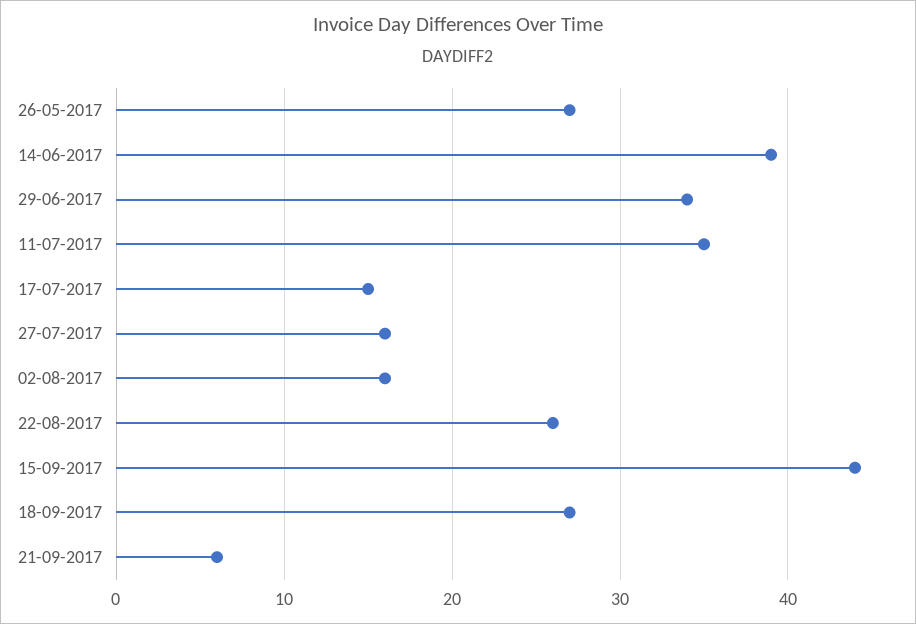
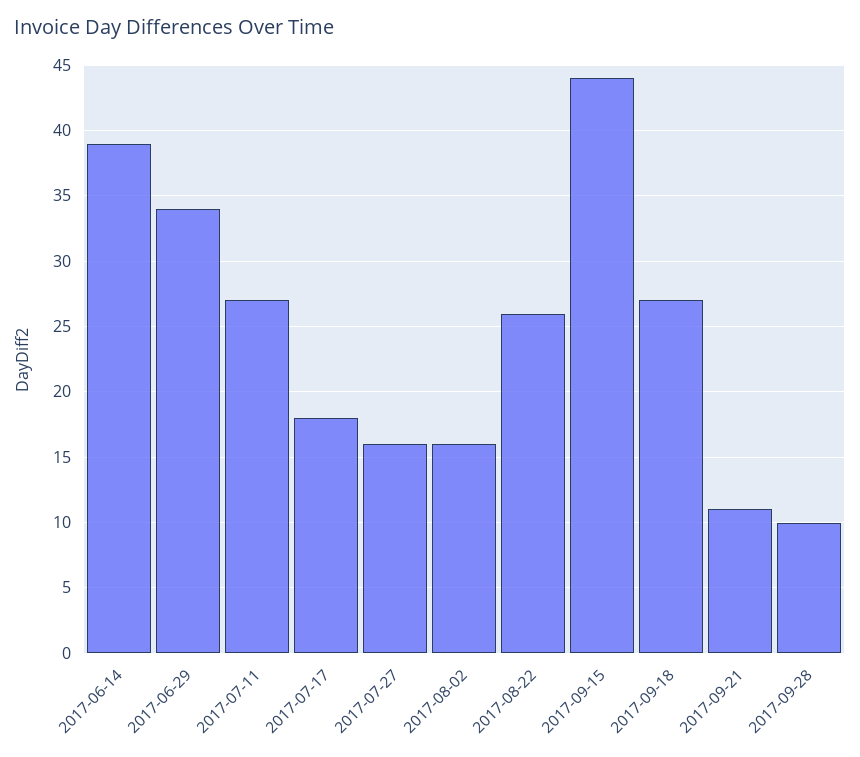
26-05-2017: 27 -> none
11-07-2017: 35 -> 27
17-07-2017: 15 -> 18
21-09-2017: 6 -> 11
2017-09-28: none -> 10

